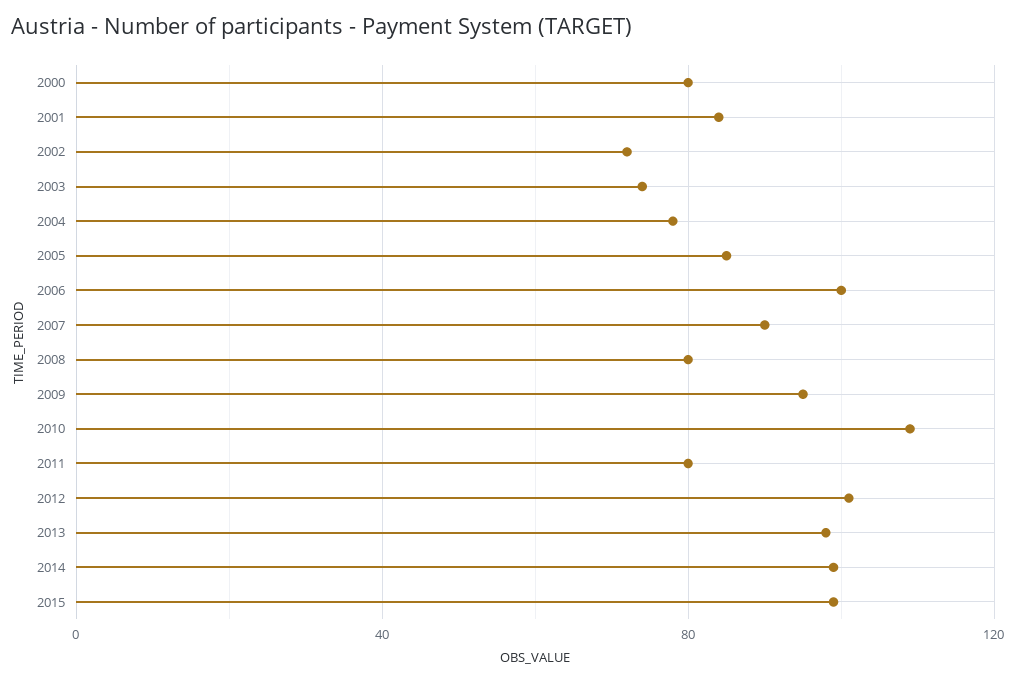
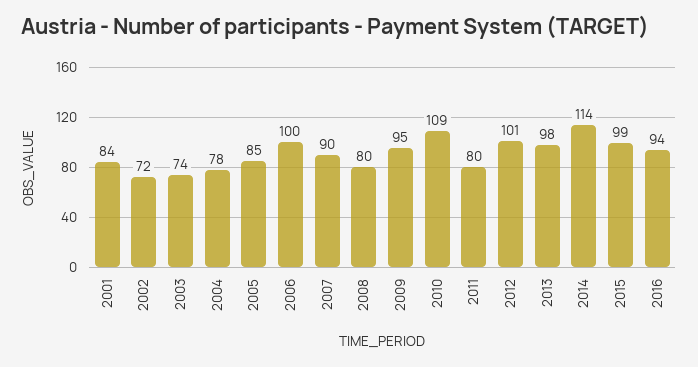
2000: 80 -> none
2014: 100 -> 114
2016: none -> 94

